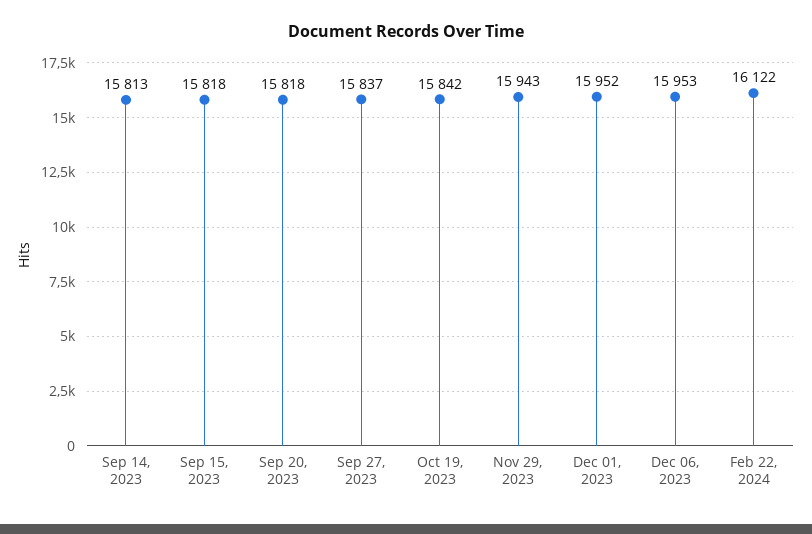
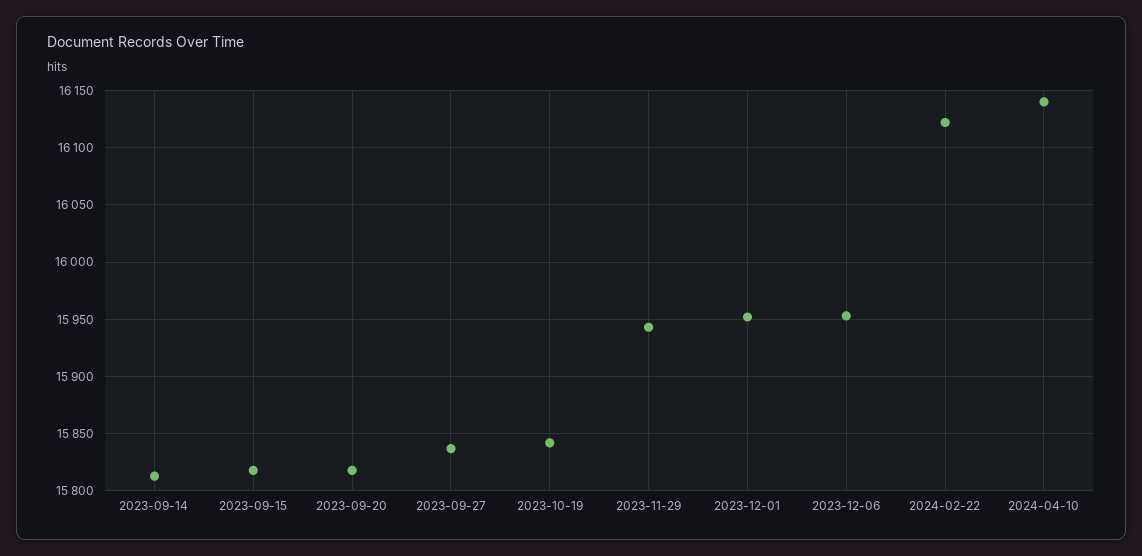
2024-04-10: none -> 16140

